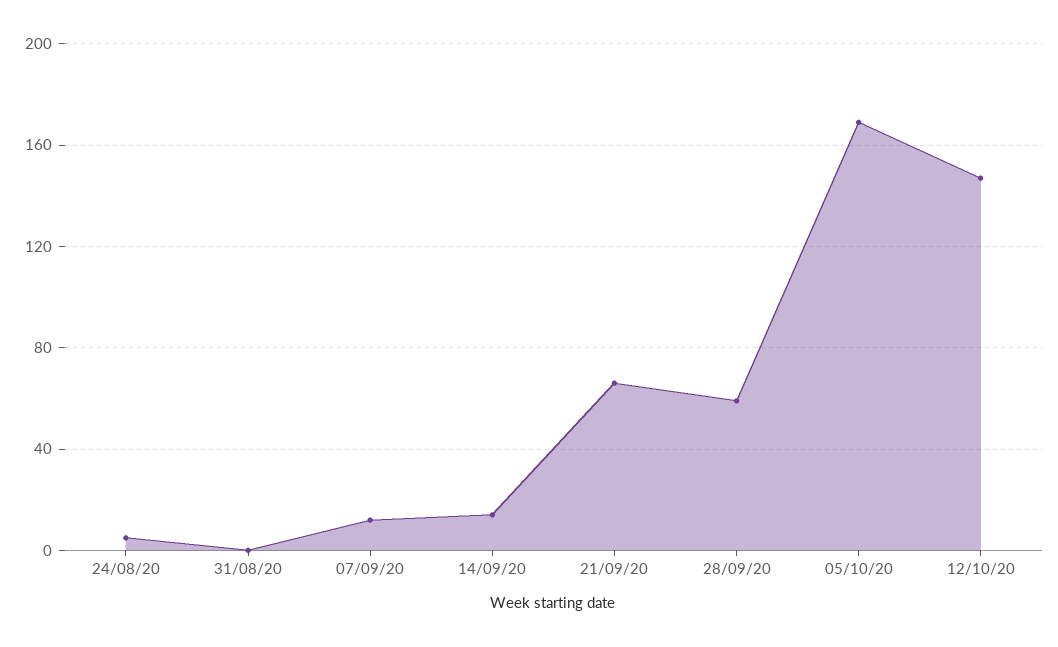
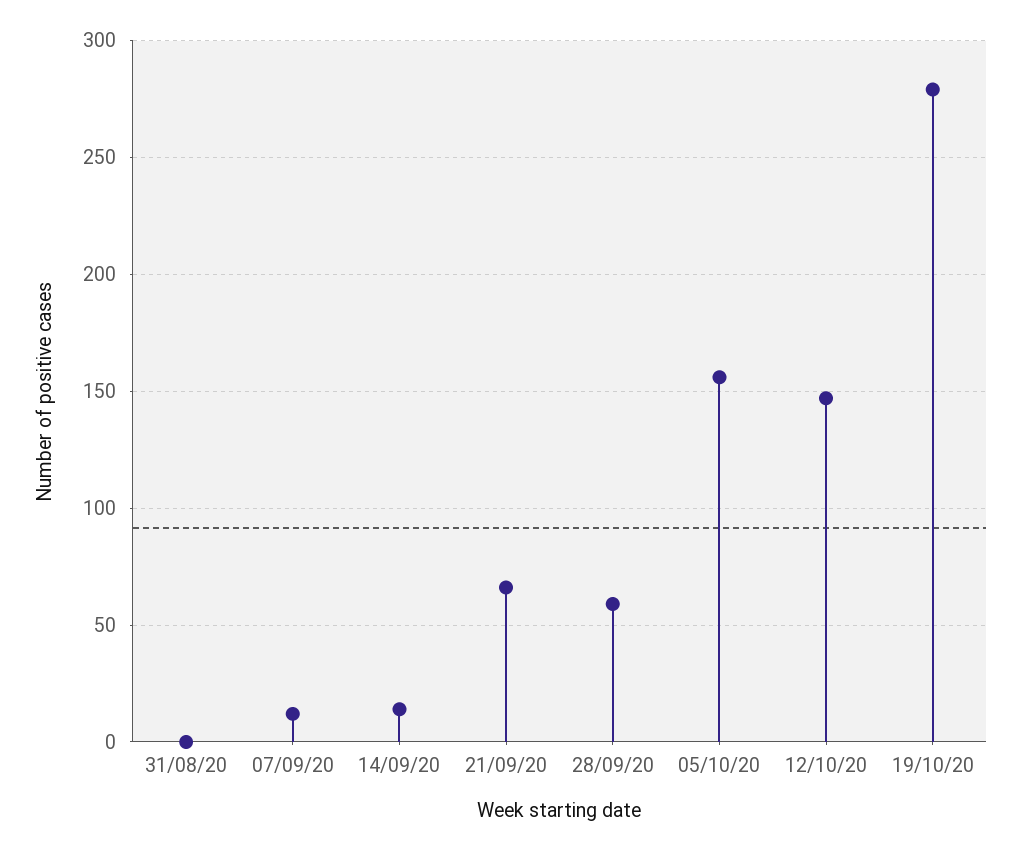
24/08/20: 5 -> none
05/10/20: 170 -> 155
19/10/20: none -> 280

